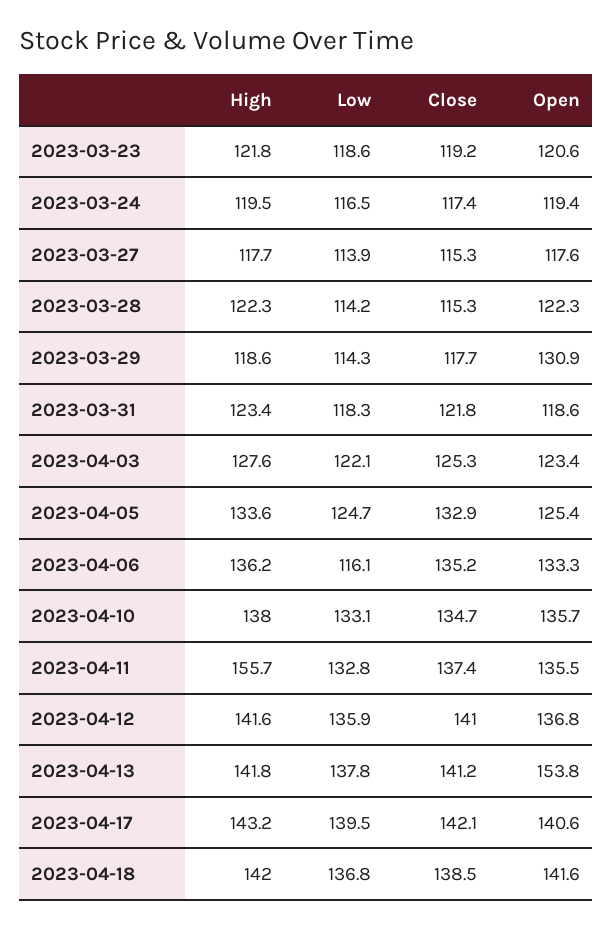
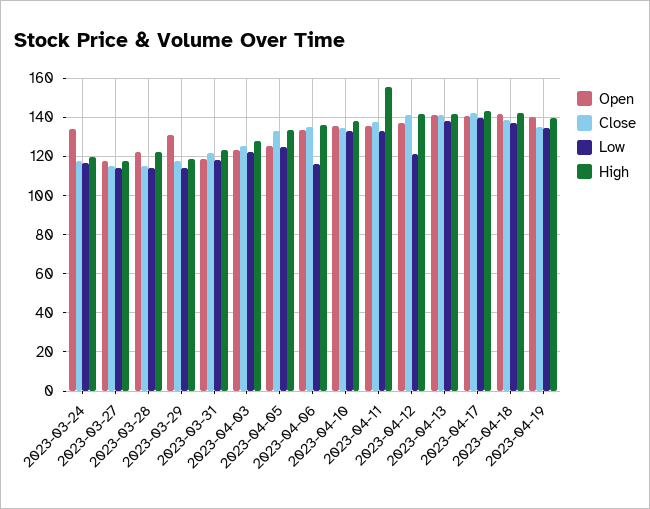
High, 2023-03-23: 121.8 -> none
Low, 2023-03-23: 118.6 -> none
Close, 2023-03-23: 119.2 -> none
Open, 2023-03-23: 120.6 -> none
Open, 2023-03-24: 119.4 -> 135
Low, 2023-04-12: 135.9 -> 120
Open, 2023-04-13: 153.8 -> 140
Open, 2023-04-19: none -> 140
Close, 2023-04-19: none -> 135
Low, 2023-04-19: none -> 135
High, 2023-04-19: none -> 140

